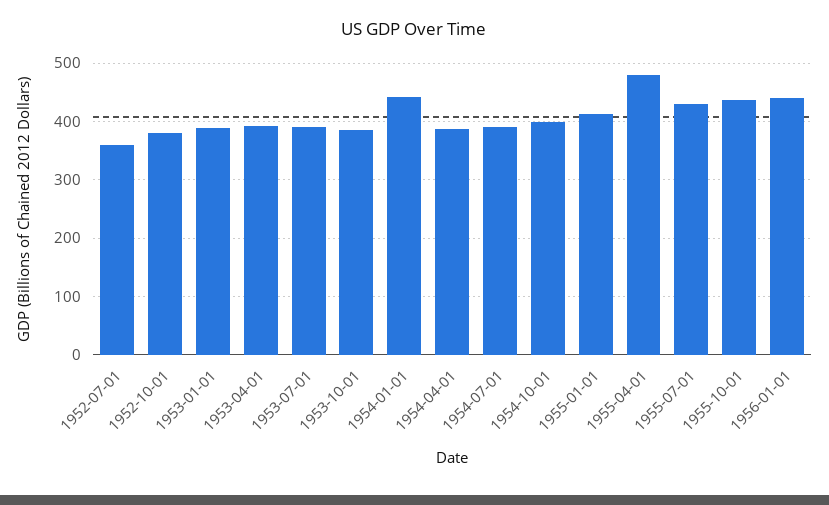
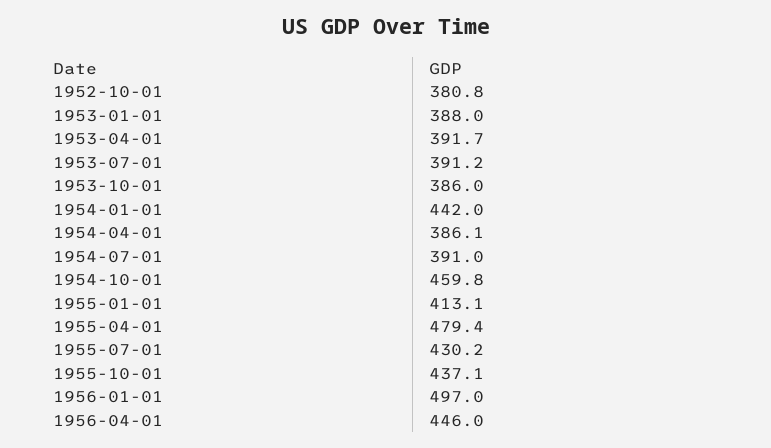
1952-07-01: 360 -> none
1954-10-01: 400 -> 459.8
1956-01-01: 440 -> 497
1956-04-01: none -> 446

